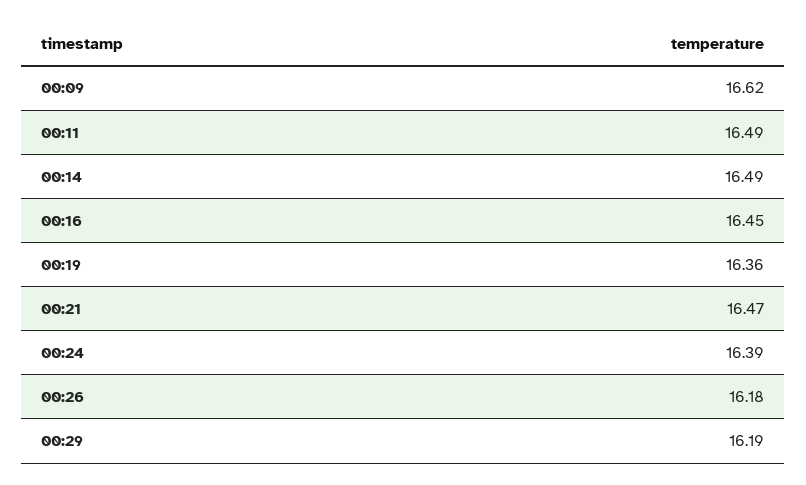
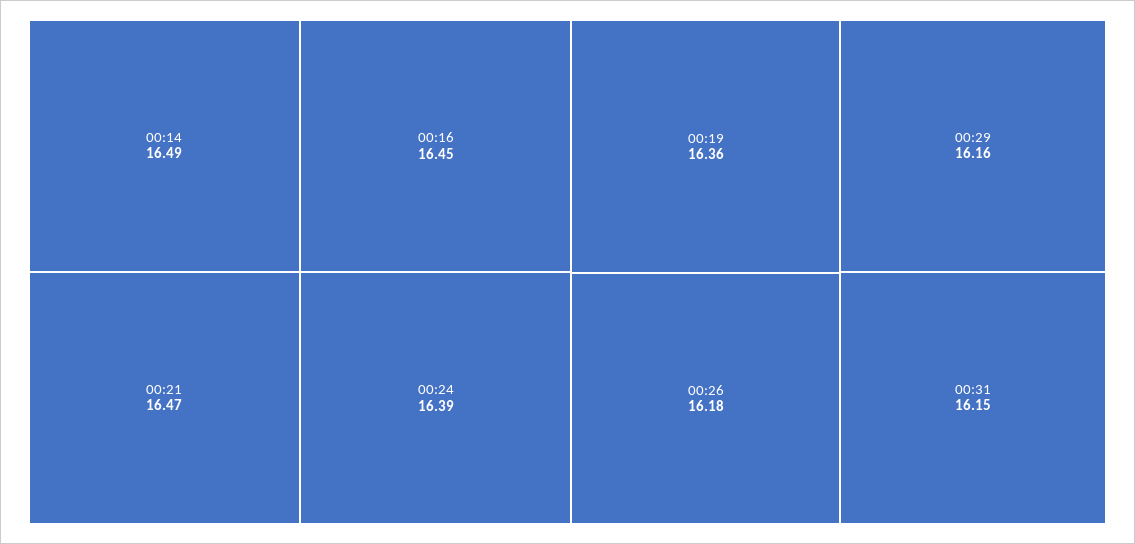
00:09: 16.62 -> none
00:11: 16.49 -> none
00:29: 16.19 -> 16.16
00:31: none -> 16.15

